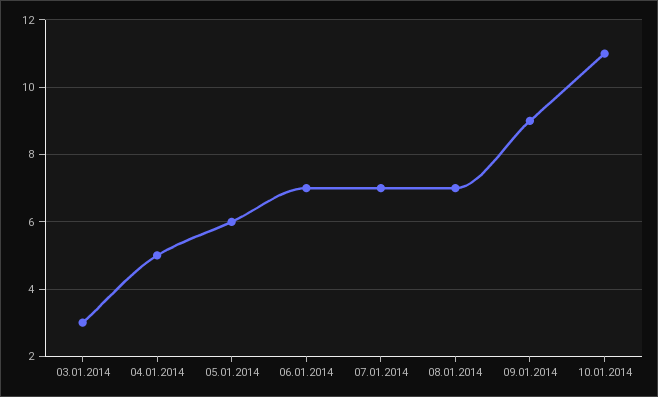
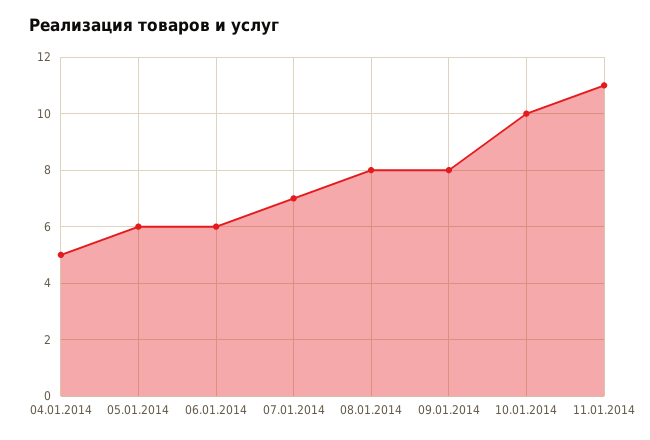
03.01.2014: 3 -> none
06.01.2014: 7 -> 6
08.01.2014: 7 -> 8
09.01.2014: 9 -> 8
10.01.2014: 11 -> 10
11.01.2014: none -> 11

